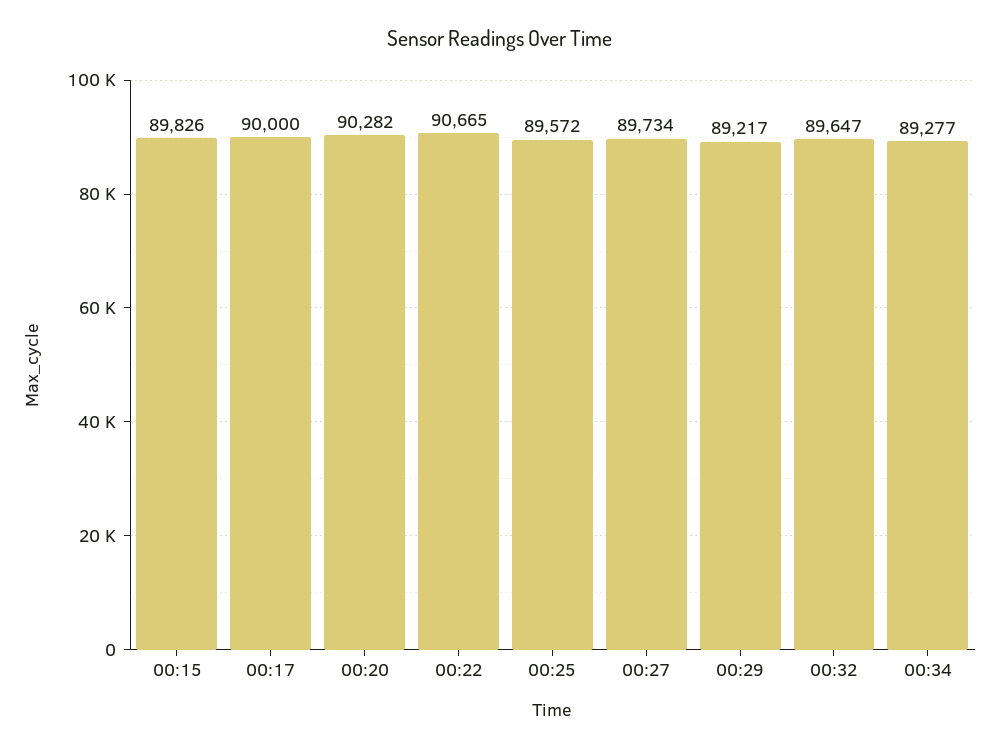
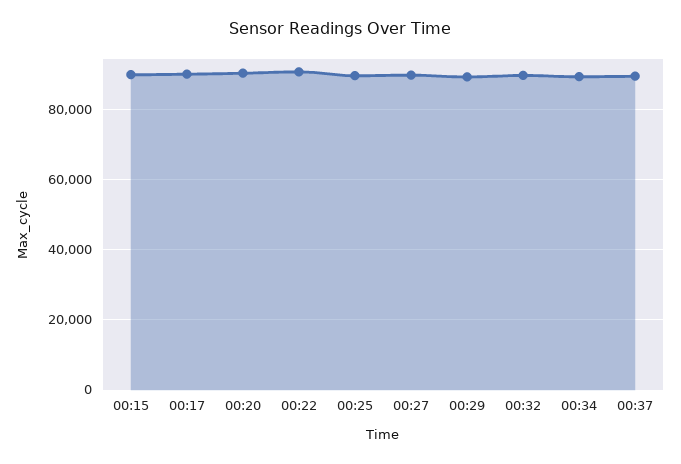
00:37: none -> 90000

